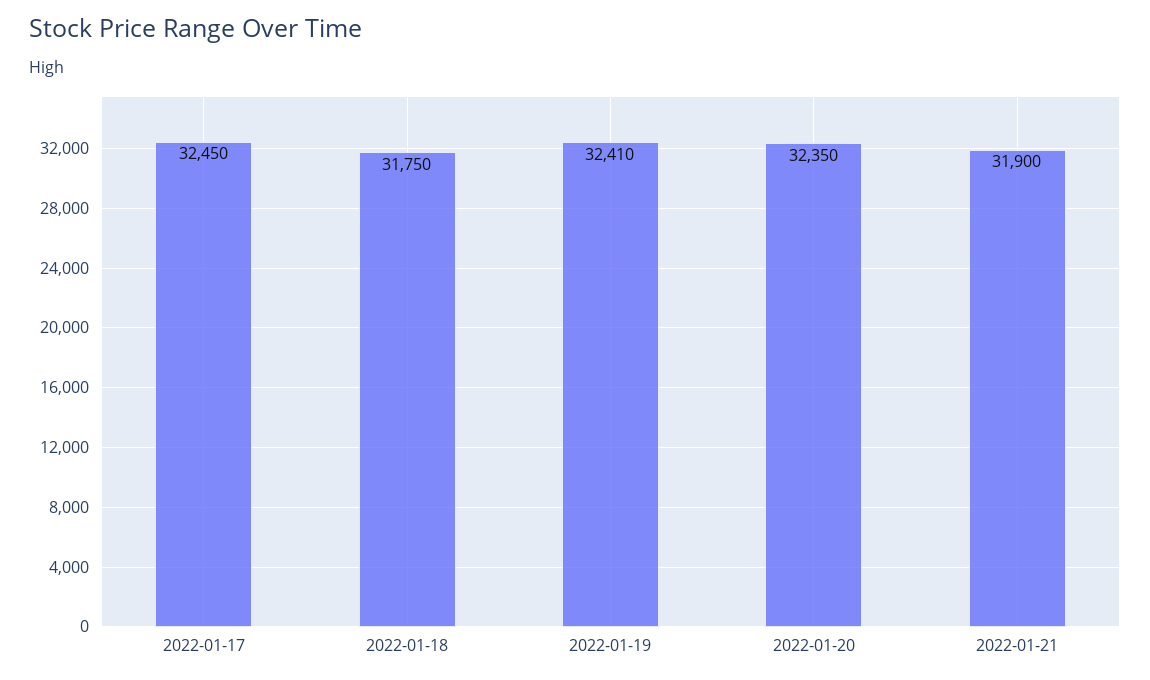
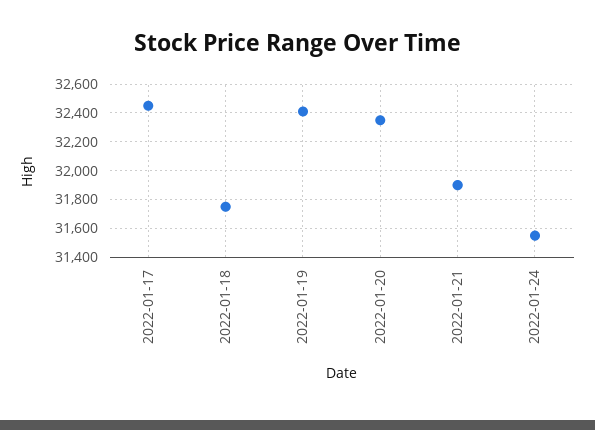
2022-01-24: none -> 31550

